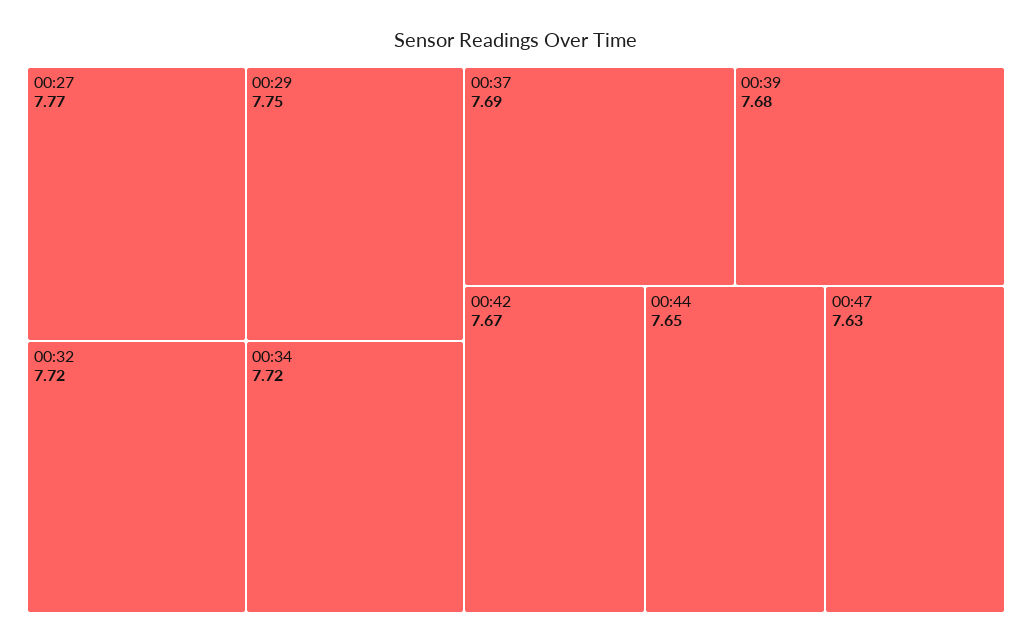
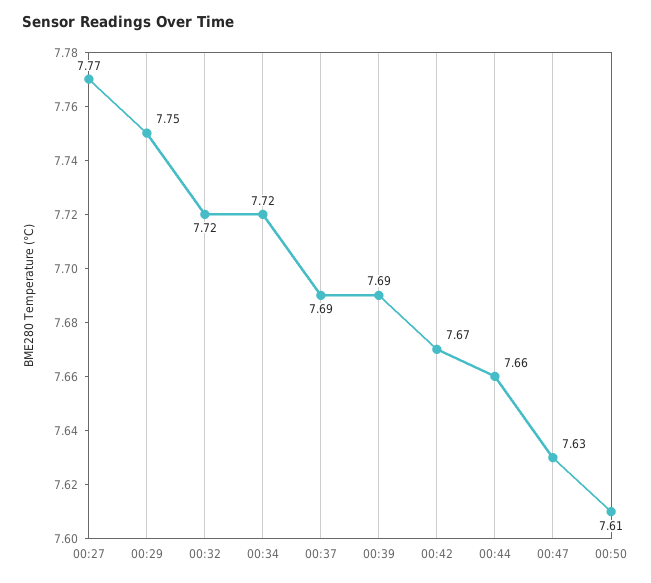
00:39: 7.68 -> 7.69
00:44: 7.65 -> 7.66
00:50: none -> 7.61

